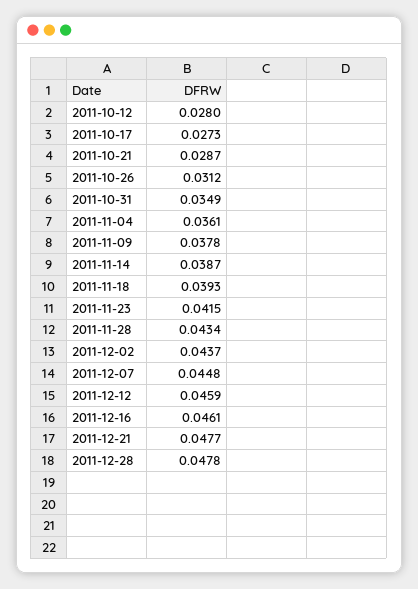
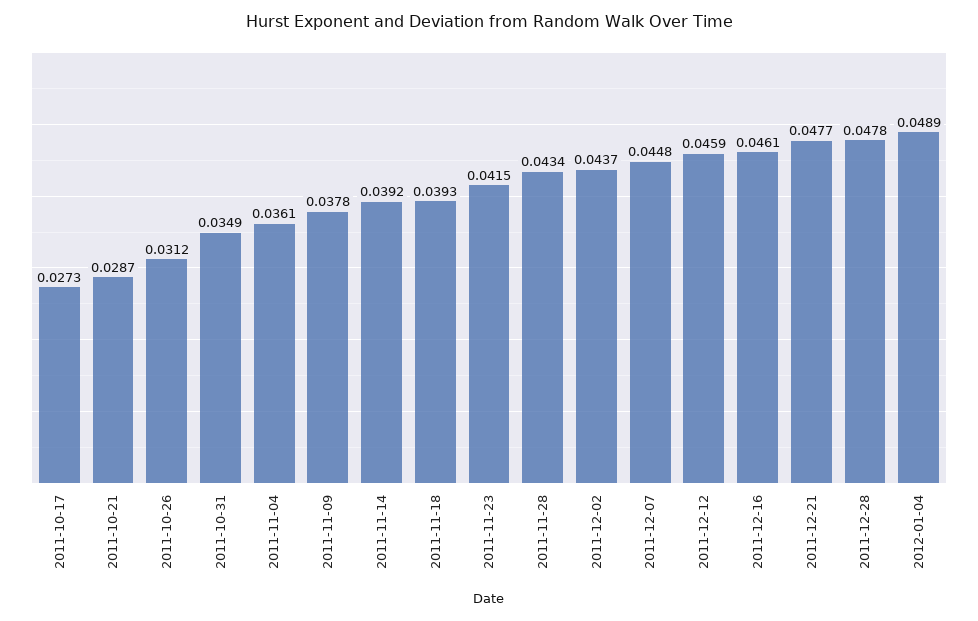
2011-10-12: 0.028 -> none
2011-11-14: 0.0387 -> 0.0392
2012-01-04: none -> 0.0489

